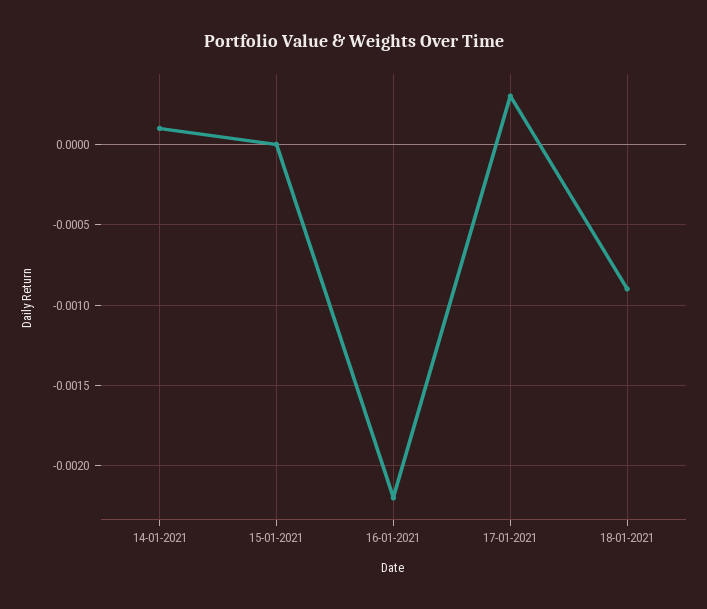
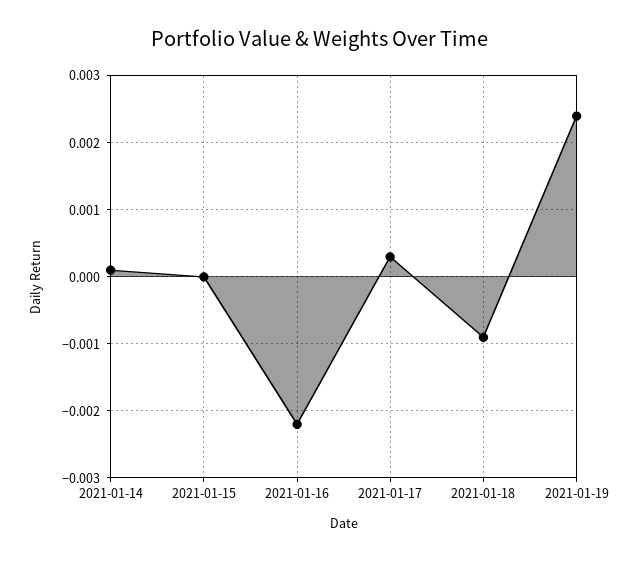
2021-01-19: none -> 0.0024

